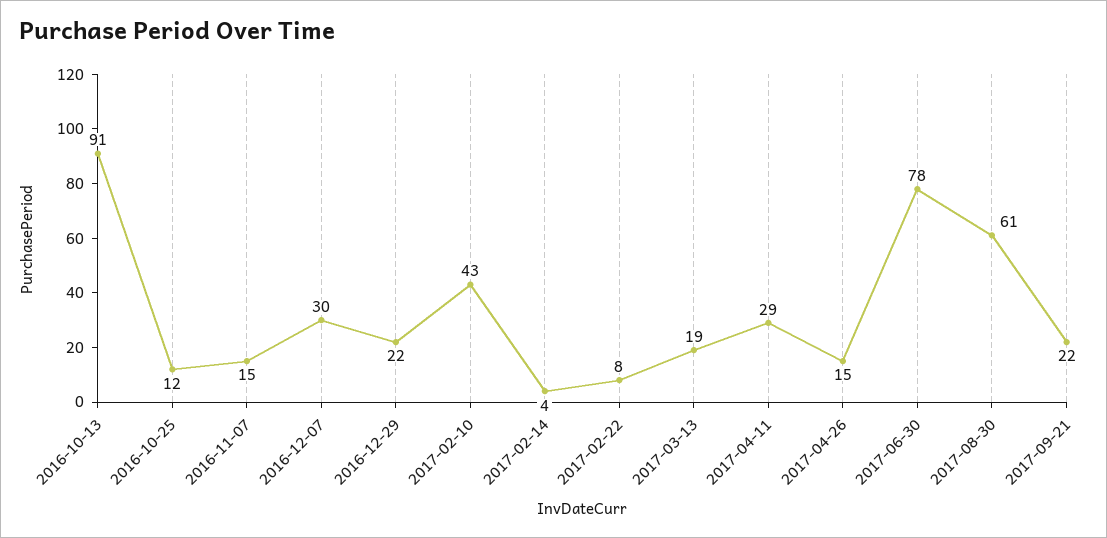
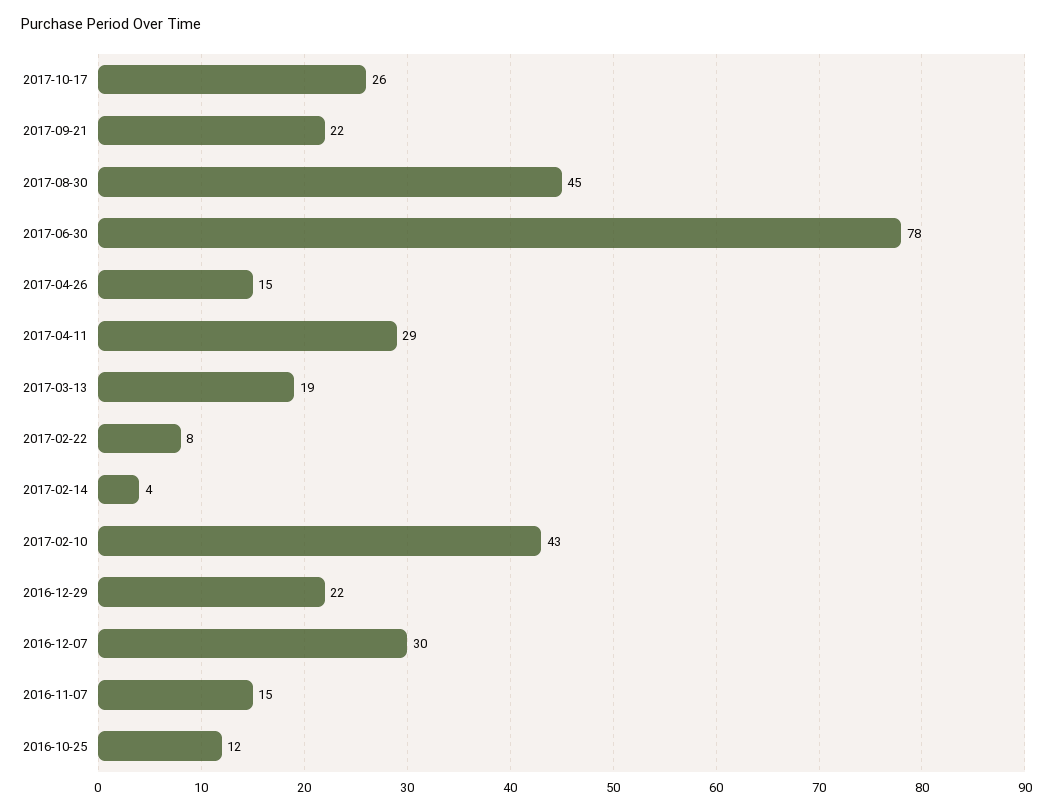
2016-10-13: 91 -> none
2017-08-30: 61 -> 45
2017-10-17: none -> 26

